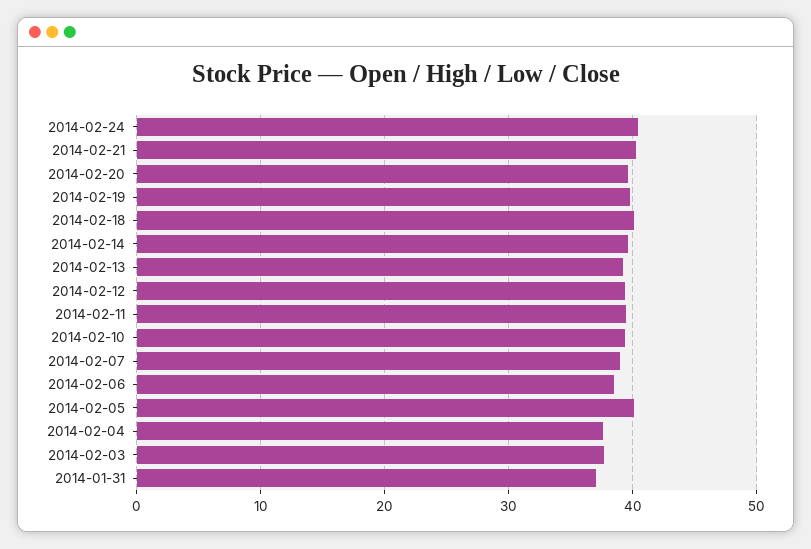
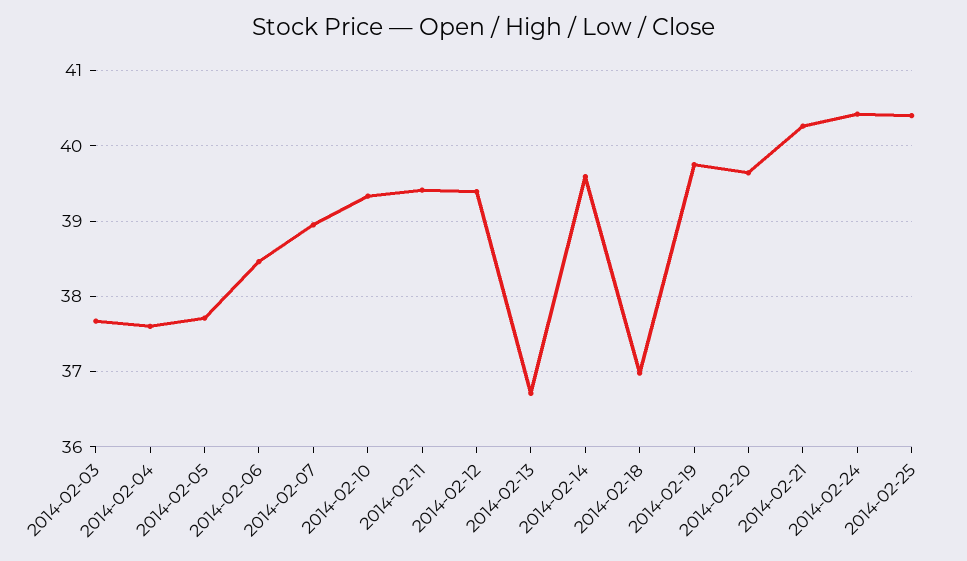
2014-02-18: 40 -> 37
2014-02-13: 39 -> 36.7
2014-02-05: 40 -> 37.7
2014-01-31: 37 -> none
2014-02-25: none -> 40.4

